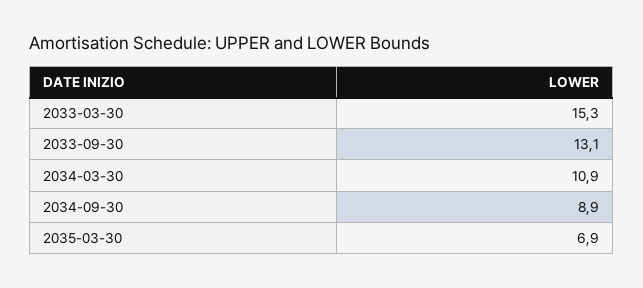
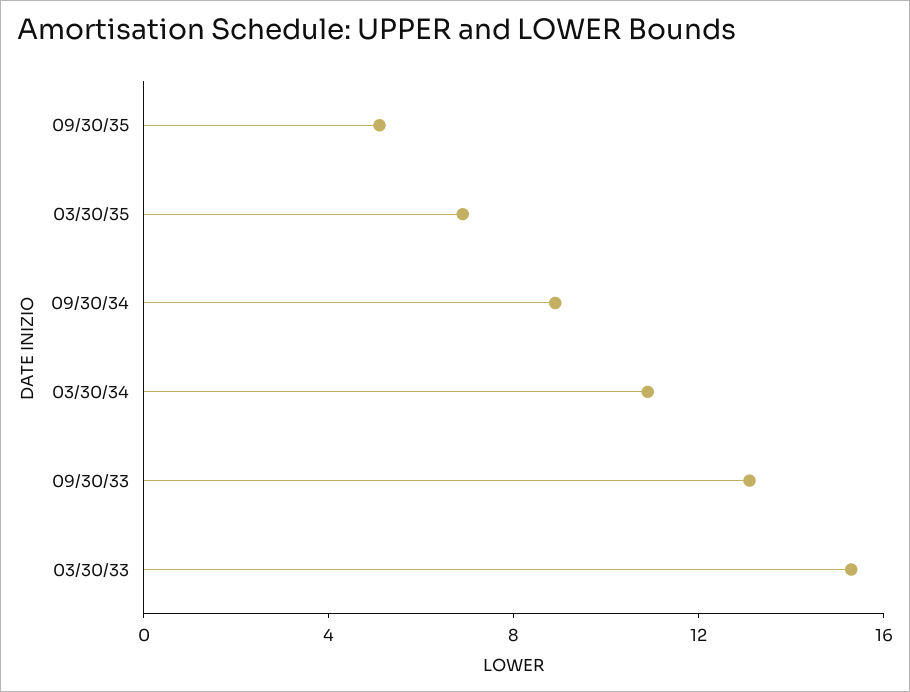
09/30/35: none -> 5

